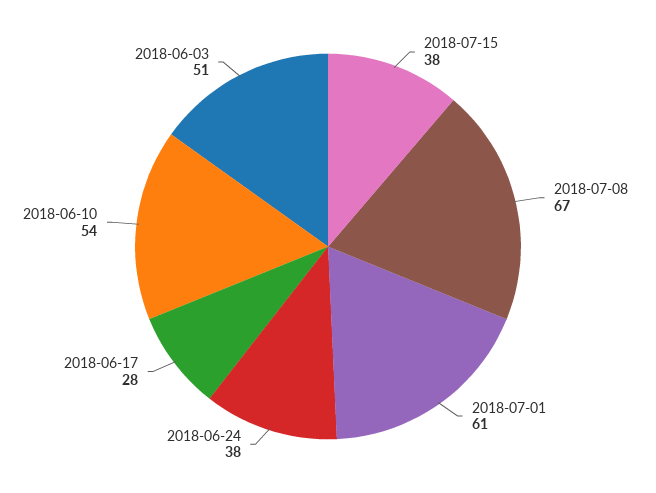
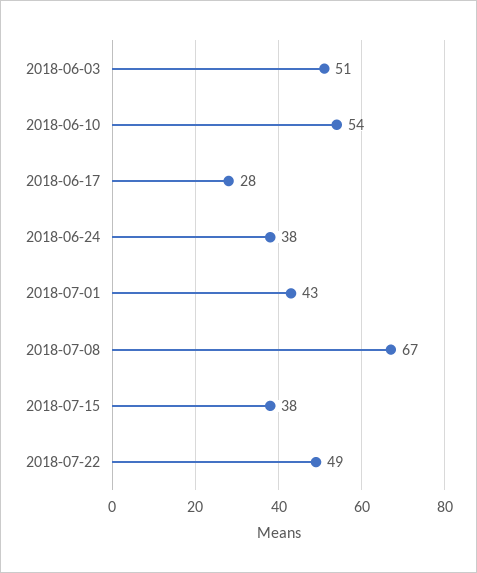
2018-07-01: 61 -> 43
2018-07-22: none -> 49

